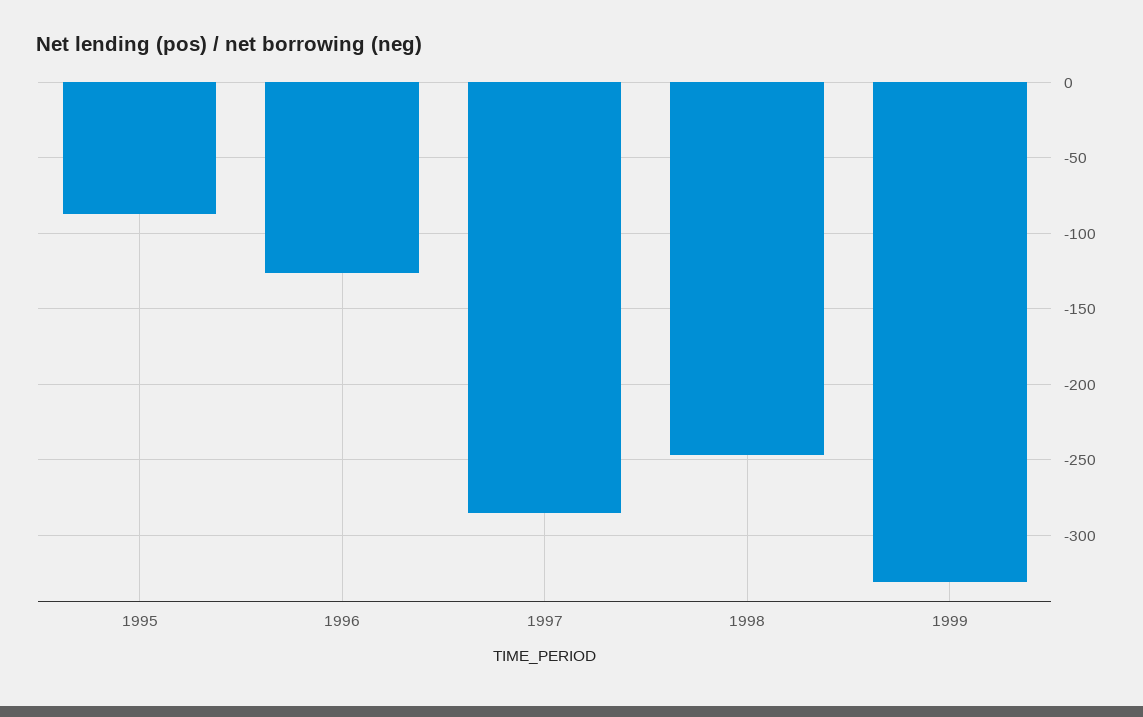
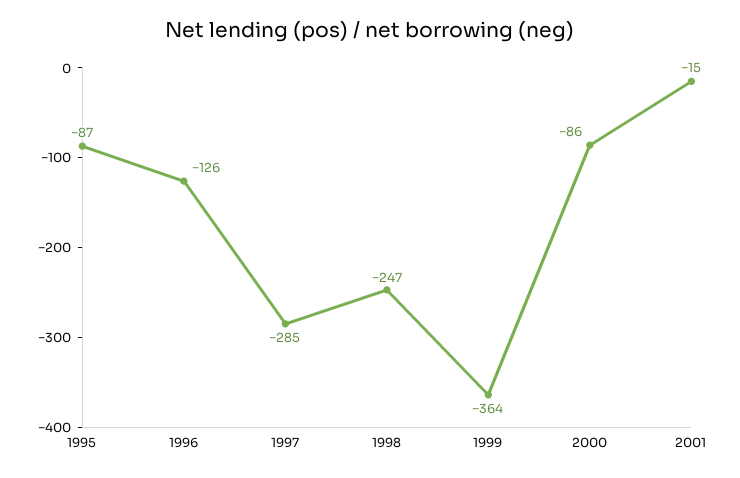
1999: -330 -> -364
2000: none -> -86
2001: none -> -15

